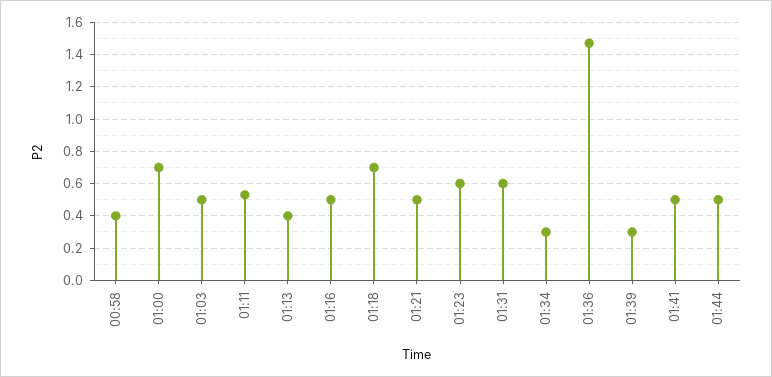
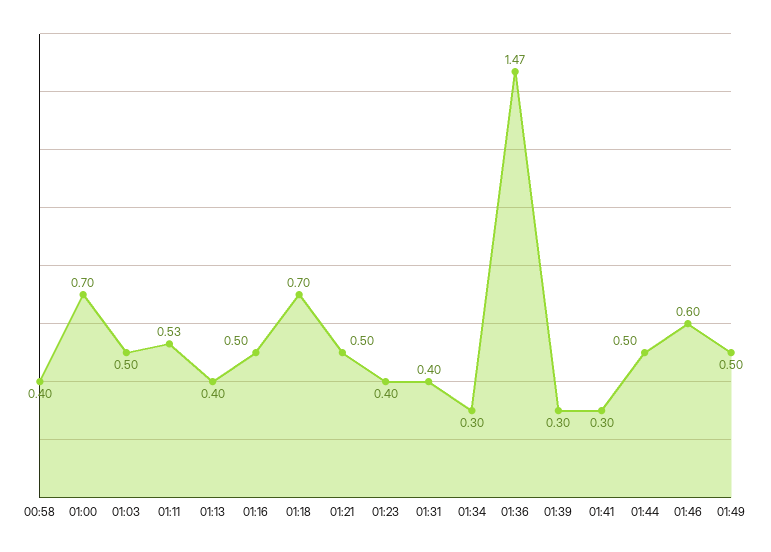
01:23: 0.6 -> 0.4
01:31: 0.6 -> 0.4
01:41: 0.5 -> 0.3
01:46: none -> 0.6
01:49: none -> 0.5

